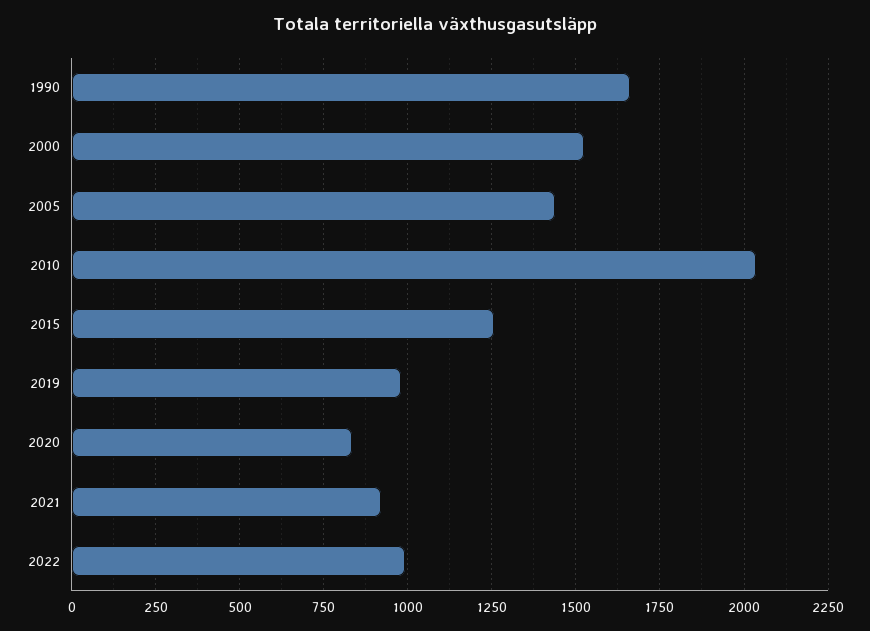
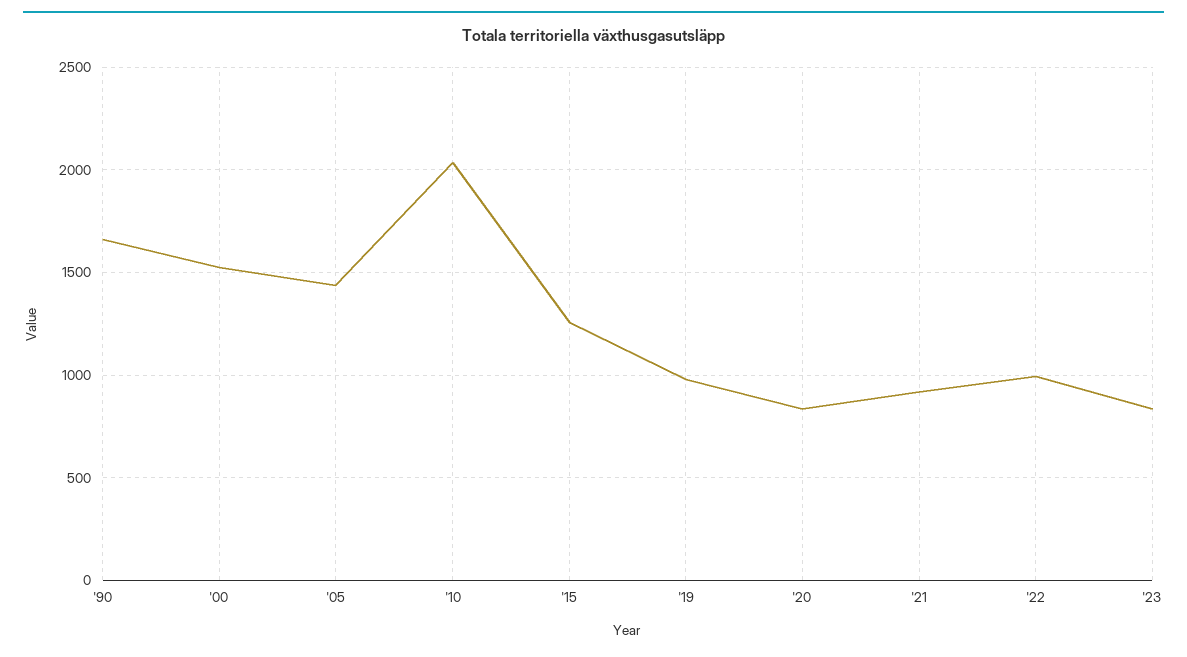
'23: none -> 850

